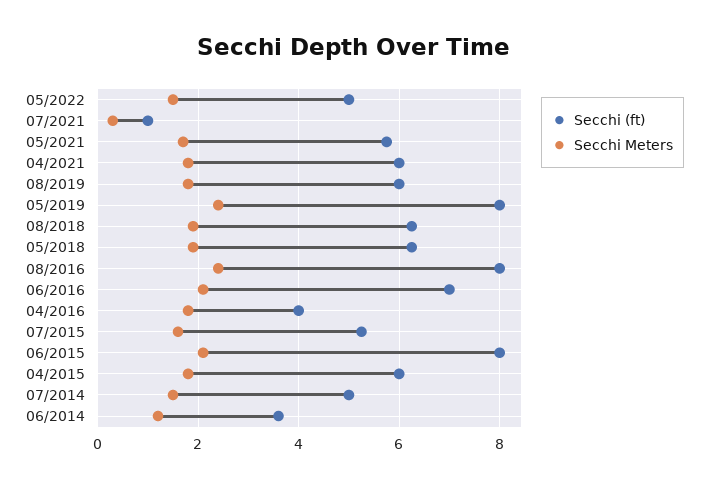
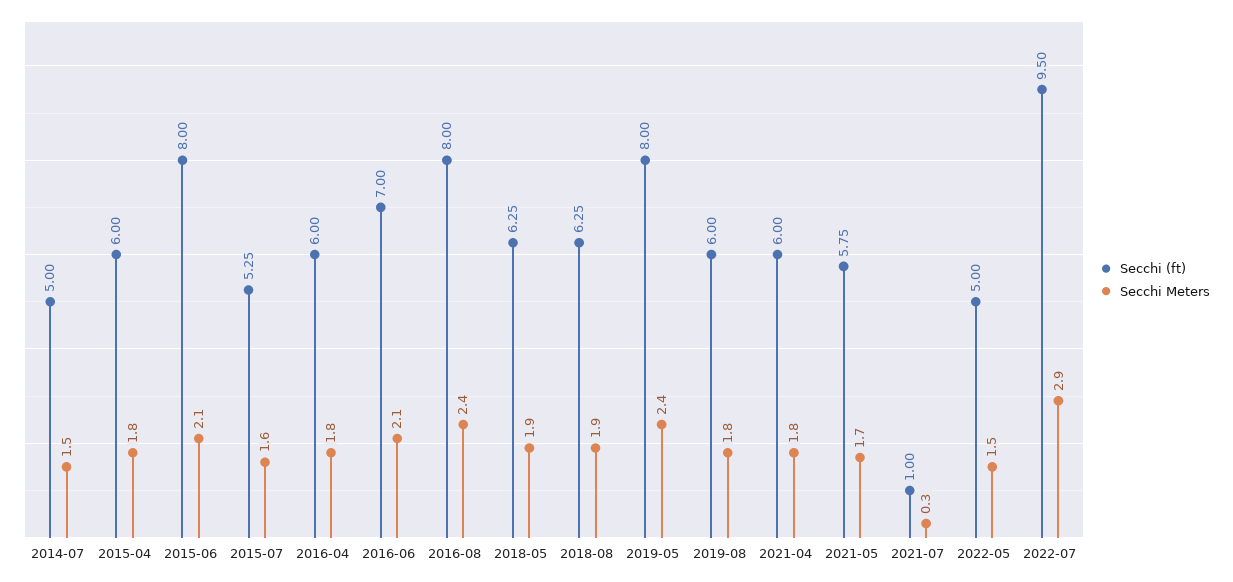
Secchi (ft), 04/2016: 4 -> 6
Secchi (ft), 06/2014: 3.6 -> none
Secchi Meters, 06/2014: 1.2 -> none
Secchi (ft), 2022-07: none -> 9.5
Secchi Meters, 2022-07: none -> 2.9

